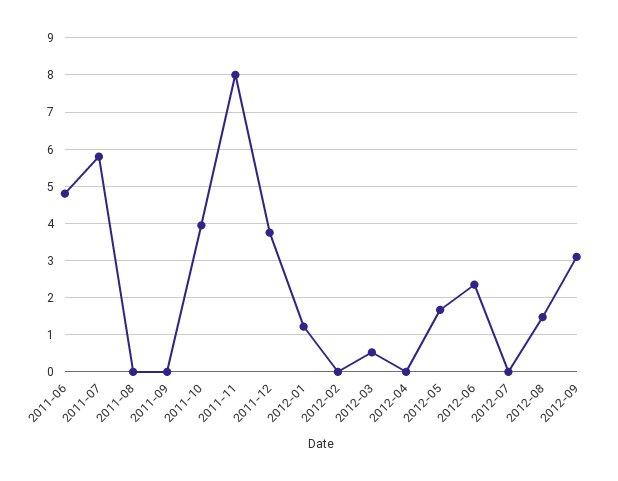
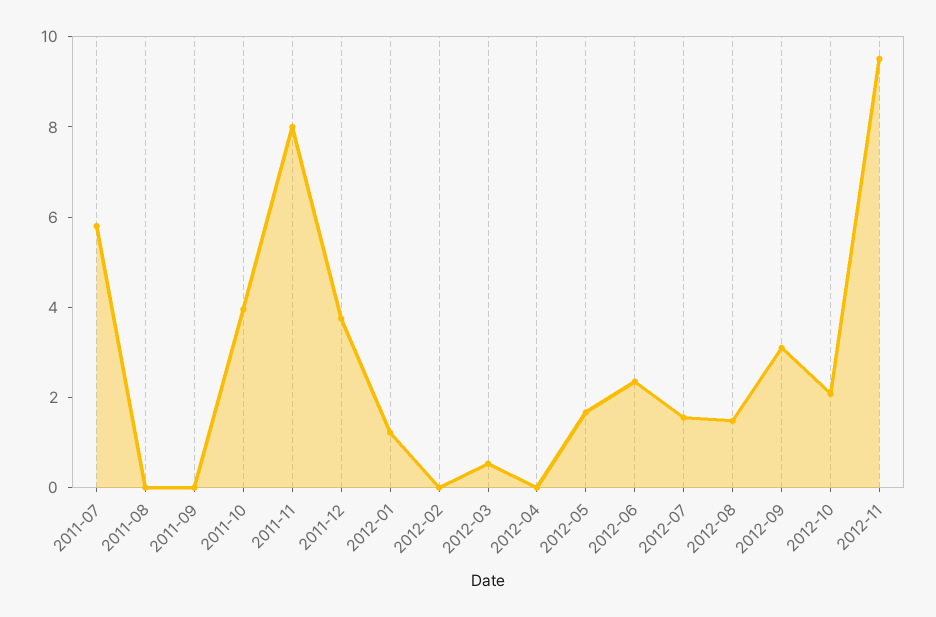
2011-06: 4.8 -> none
2012-07: 0 -> 1.5
2012-10: none -> 2
2012-11: none -> 9.5

